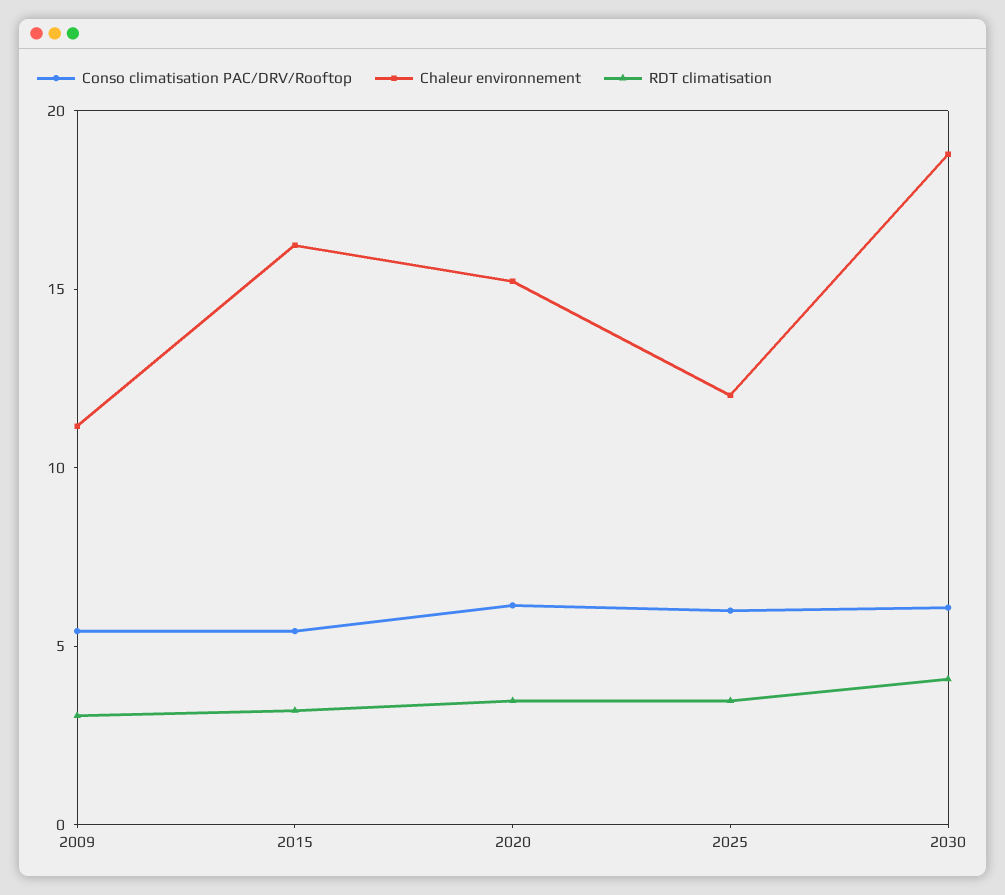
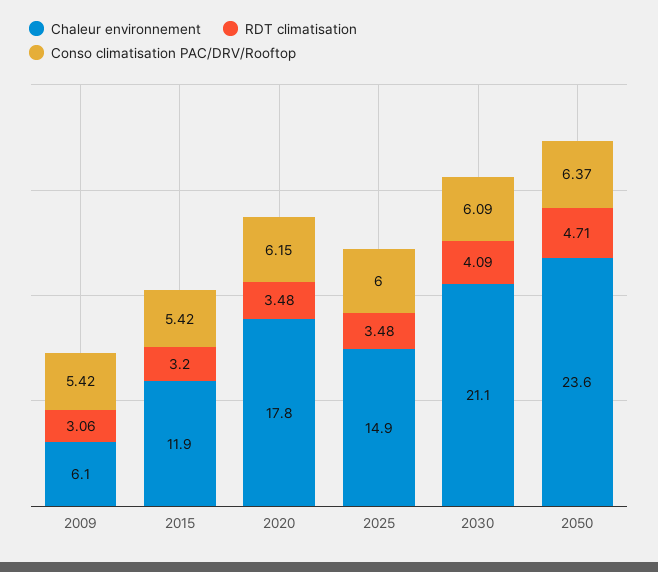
Chaleur environnement, 2009: 11 -> 6.1
Chaleur environnement, 2015: 16 -> 11.9
Chaleur environnement, 2020: 15 -> 17.8
Chaleur environnement, 2025: 12 -> 14.9
Chaleur environnement, 2030: 19 -> 21.1
Chaleur environnement, 2050: none -> 23.6
RDT climatisation, 2050: none -> 4.71
Conso climatisation PAC/DRV/Rooftop, 2050: none -> 6.37

